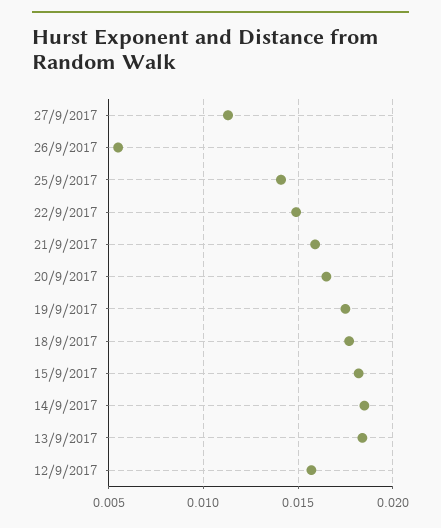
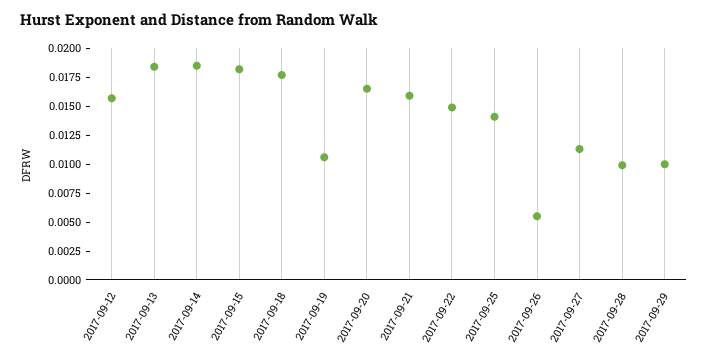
19/9/2017: 0.0175 -> 0.01
2017-09-28: none -> 0.01
2017-09-29: none -> 0.01

